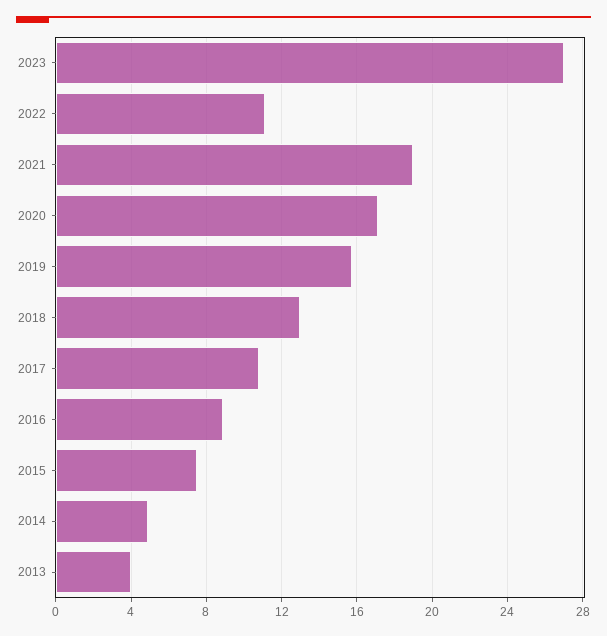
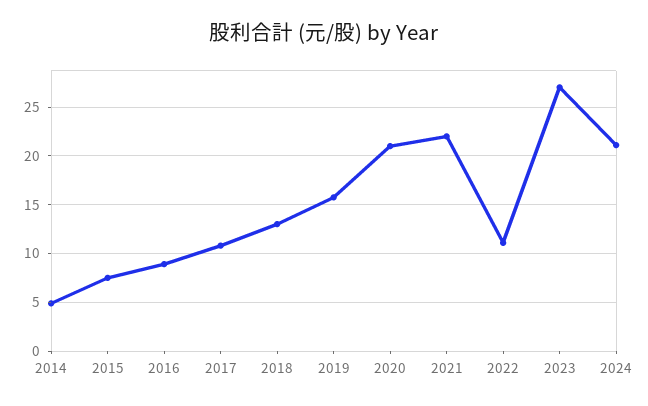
2021: 19 -> 22
2020: 17 -> 21
2013: 4 -> none
2024: none -> 21

